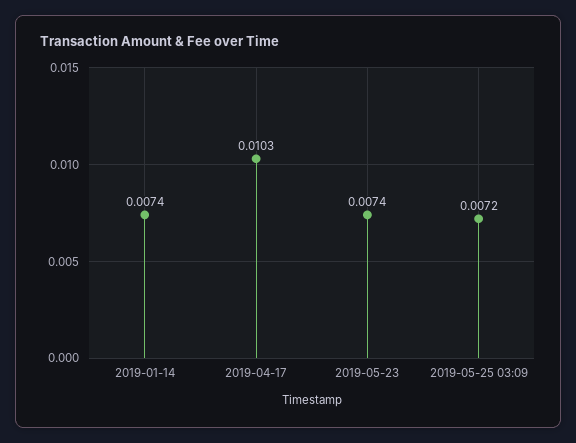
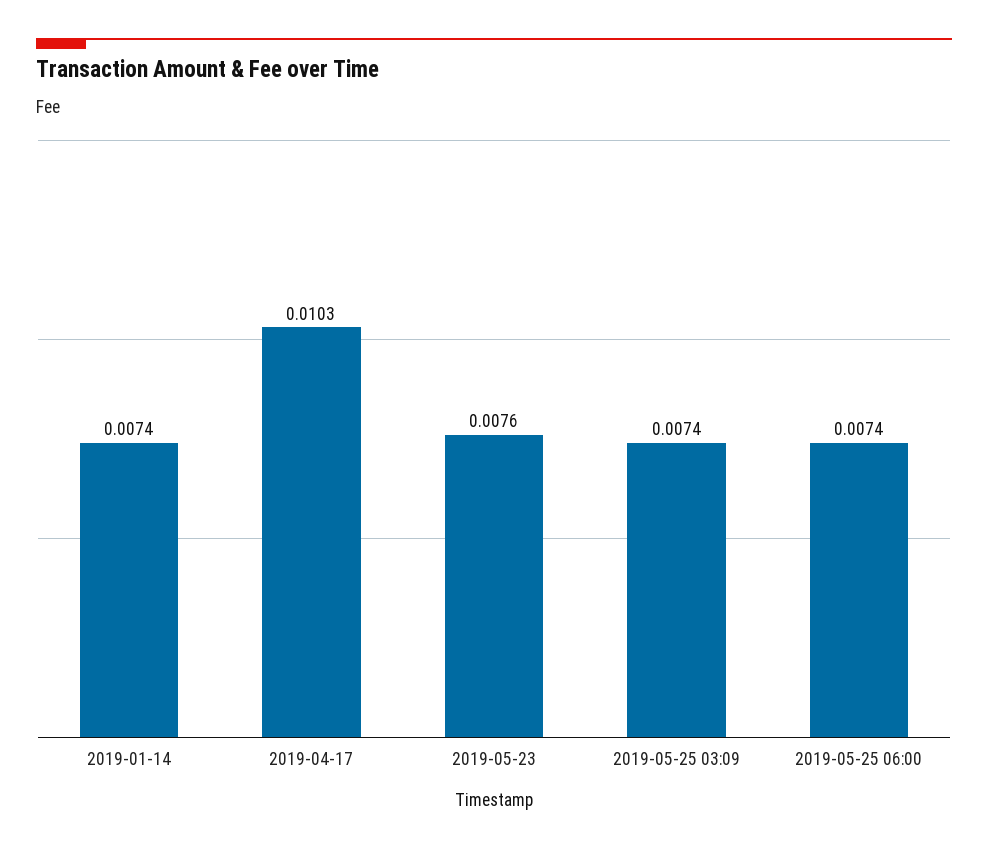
2019-05-23: 0.0074 -> 0.0076
2019-05-25 03:09: 0.0072 -> 0.0074
2019-05-25 06:00: none -> 0.0074

